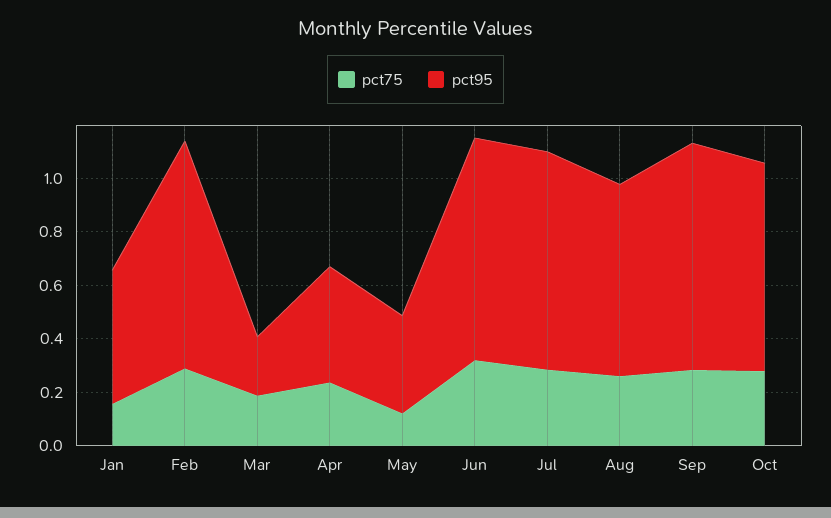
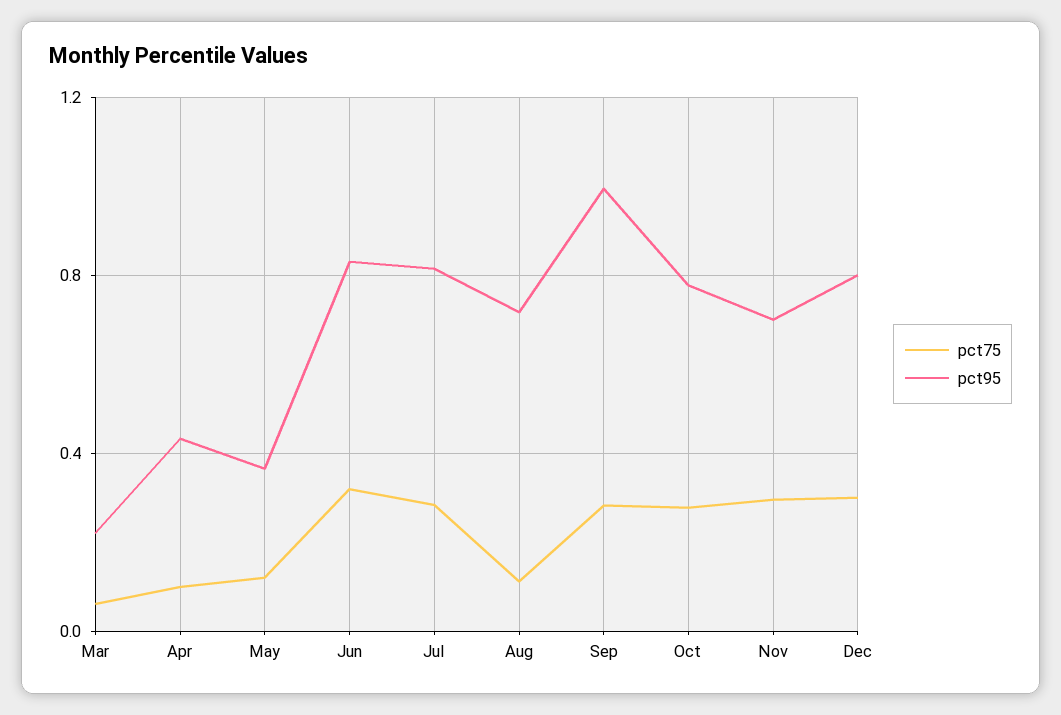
pct75, Jan: 0.15 -> none
pct95, Jan: 0.5 -> none
pct75, Feb: 0.3 -> none
pct95, Feb: 0.85 -> none
pct75, Mar: 0.2 -> 0.05
pct75, Apr: 0.25 -> 0.1
pct75, Aug: 0.25 -> 0.1
pct95, Sep: 0.85 -> 1
pct75, Nov: none -> 0.3
pct95, Nov: none -> 0.7
pct75, Dec: none -> 0.3
pct95, Dec: none -> 0.8

